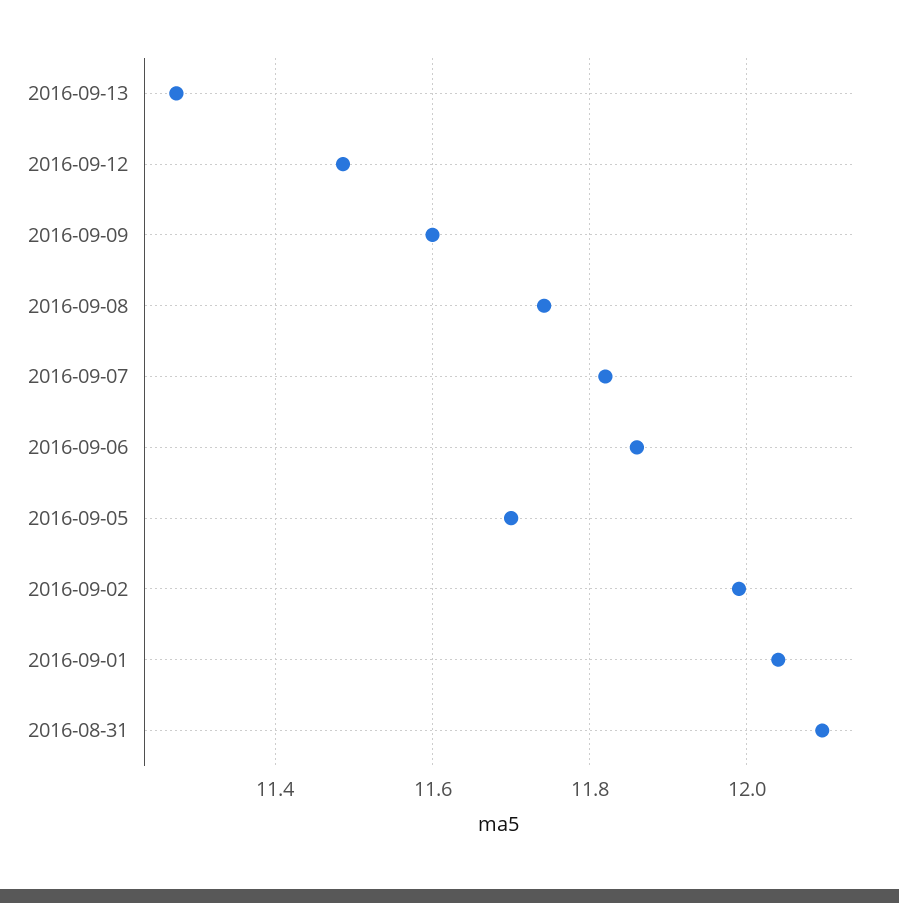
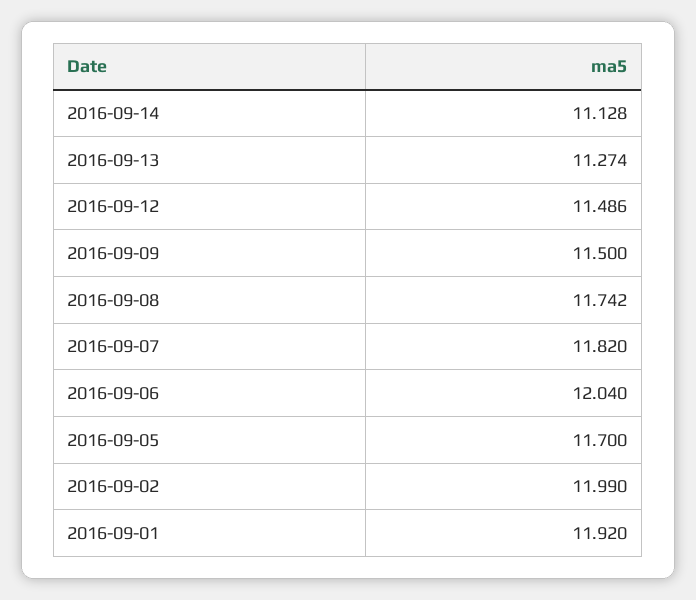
2016-09-09: 11.6 -> 11.5
2016-09-06: 11.86 -> 12.04
2016-09-01: 12.04 -> 11.92
2016-08-31: 12.1 -> none
2016-09-14: none -> 11.128

